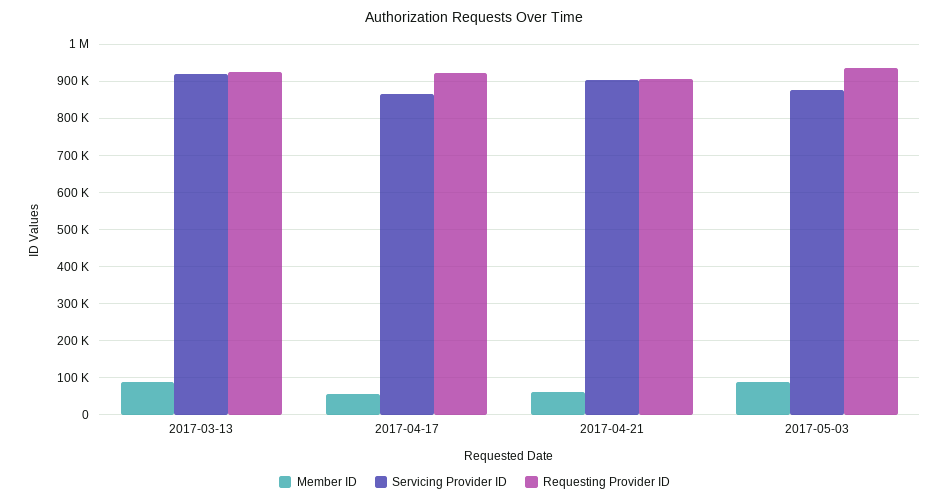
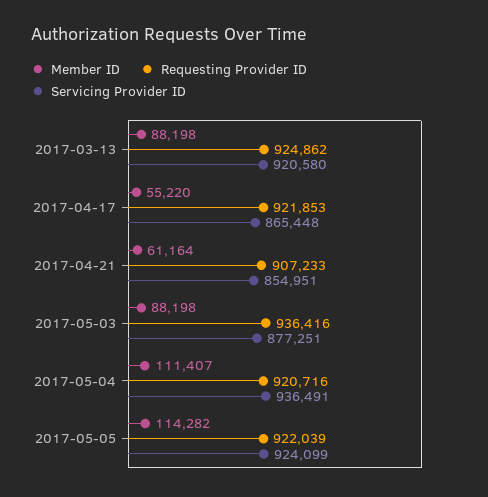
Servicing Provider ID, 2017-04-21: 900000 -> 854951
Member ID, 2017-05-04: none -> 111407
Requesting Provider ID, 2017-05-04: none -> 920716
Servicing Provider ID, 2017-05-04: none -> 936491
Member ID, 2017-05-05: none -> 114282
Requesting Provider ID, 2017-05-05: none -> 922039
Servicing Provider ID, 2017-05-05: none -> 924099

